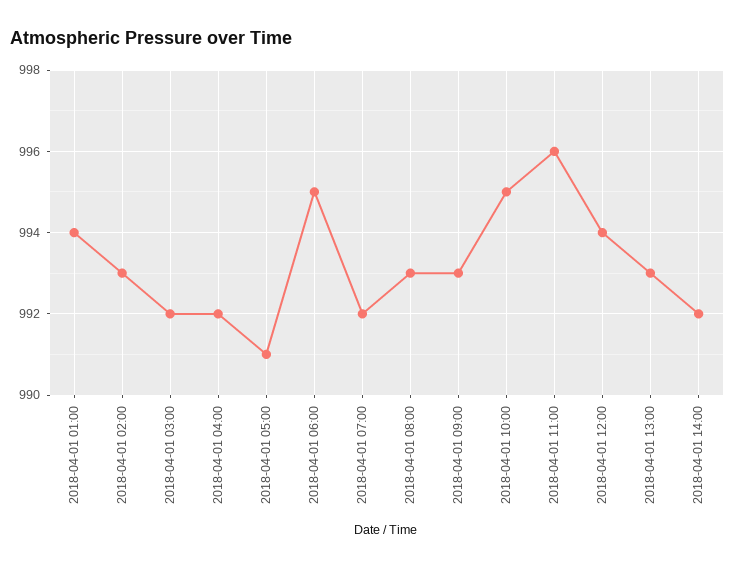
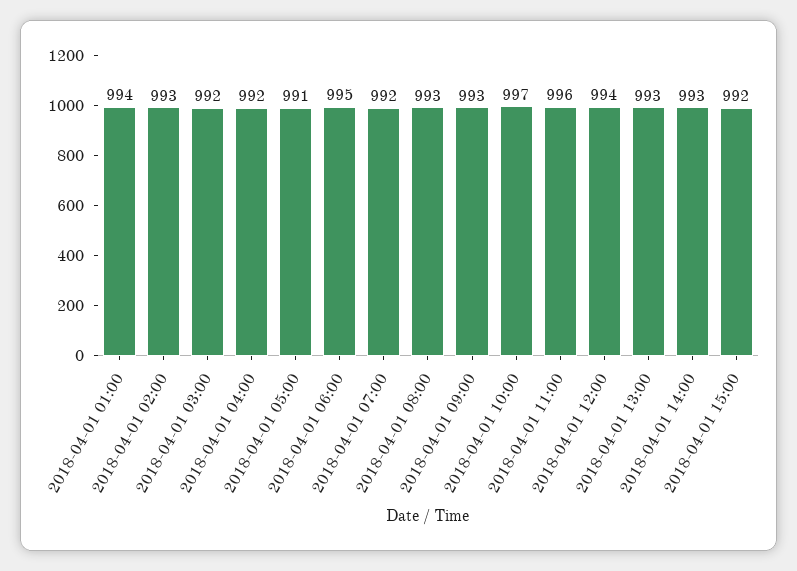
2018-04-01 10:00: 995 -> 997
2018-04-01 14:00: 992 -> 993
2018-04-01 15:00: none -> 992

